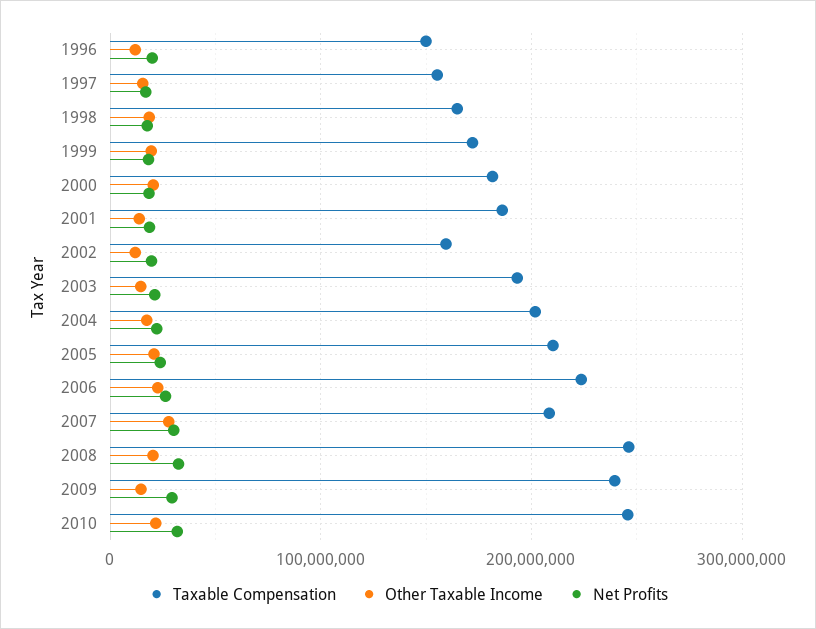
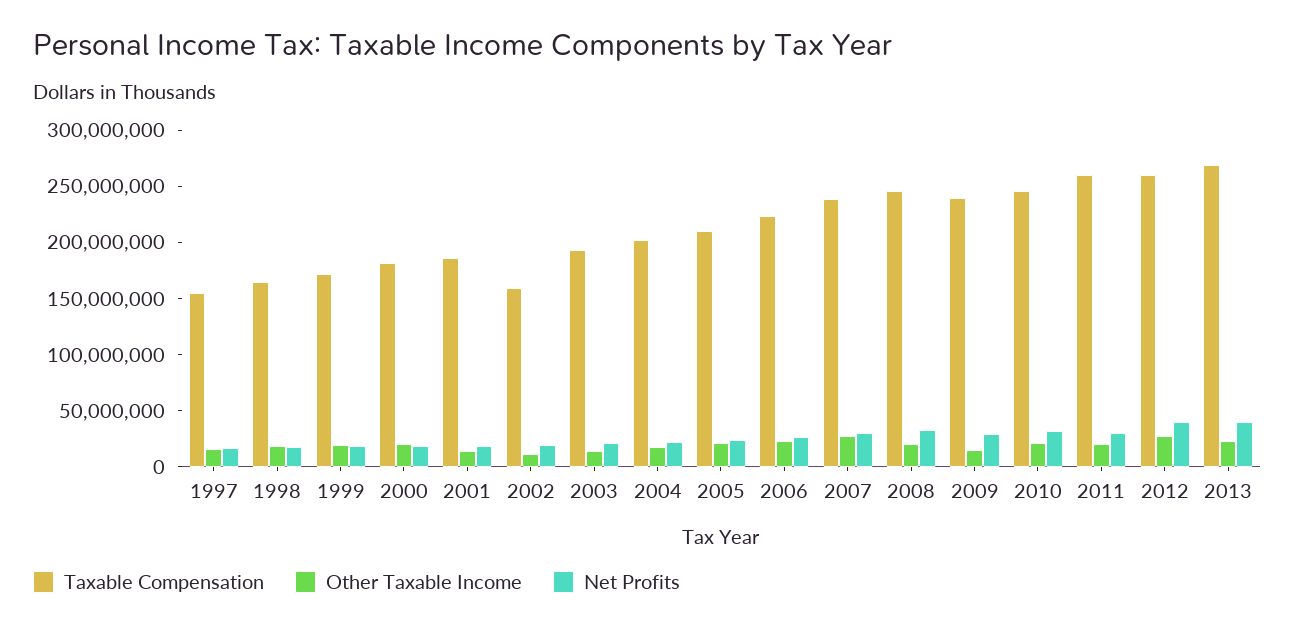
Taxable Compensation, 1996: 150000000 -> none
Other Taxable Income, 1996: 10000000 -> none
Net Profits, 1996: 20000000 -> none
Taxable Compensation, 2007: 210000000 -> 240000000
Taxable Compensation, 2011: none -> 260000000
Other Taxable Income, 2011: none -> 20000000
Net Profits, 2011: none -> 30000000
Taxable Compensation, 2012: none -> 260000000
Other Taxable Income, 2012: none -> 30000000
Net Profits, 2012: none -> 40000000
Taxable Compensation, 2013: none -> 270000000
Other Taxable Income, 2013: none -> 20000000
Net Profits, 2013: none -> 40000000

